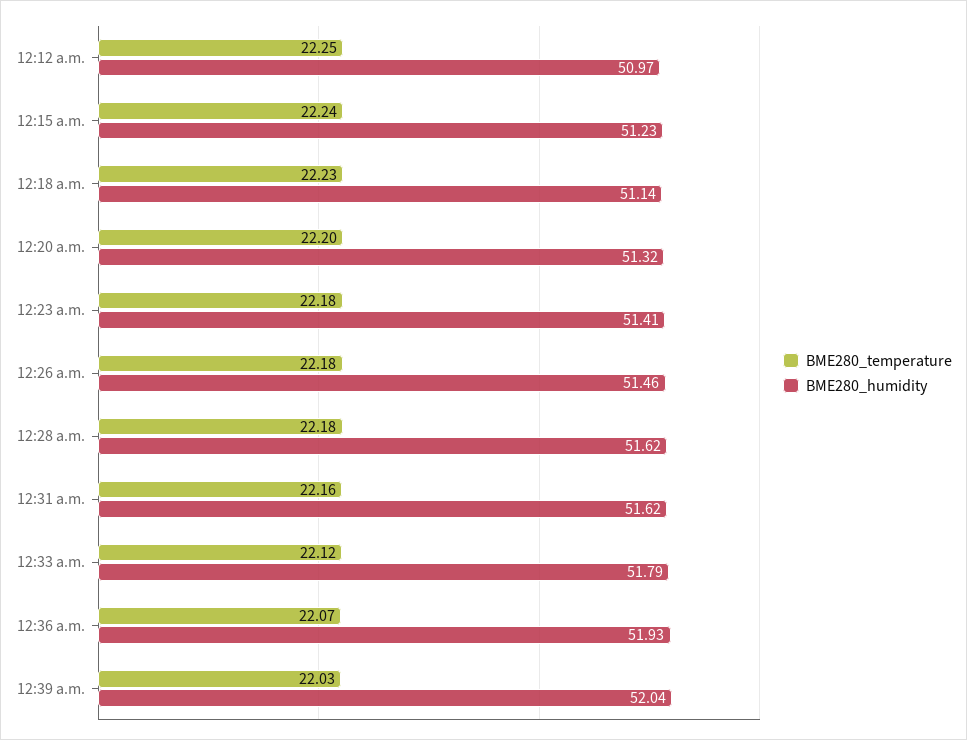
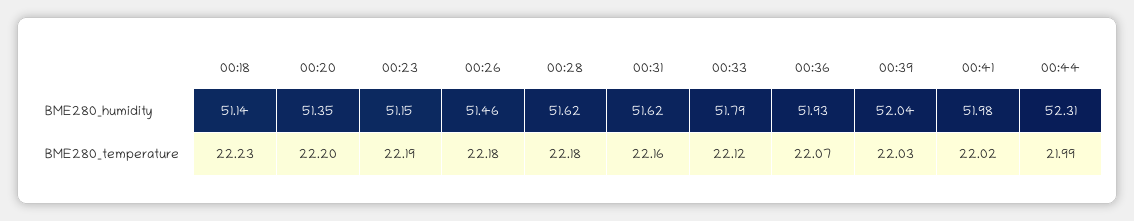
BME280_temperature, 12:12 a.m.: 22.25 -> none
BME280_humidity, 12:12 a.m.: 50.97 -> none
BME280_temperature, 12:15 a.m.: 22.24 -> none
BME280_humidity, 12:15 a.m.: 51.23 -> none
BME280_humidity, 12:20 a.m.: 51.32 -> 51.35
BME280_temperature, 12:23 a.m.: 22.18 -> 22.19
BME280_humidity, 12:23 a.m.: 51.41 -> 51.15
BME280_humidity, 00:41: none -> 51.98
BME280_humidity, 00:44: none -> 52.31
BME280_temperature, 00:41: none -> 22.02
BME280_temperature, 00:44: none -> 21.99

